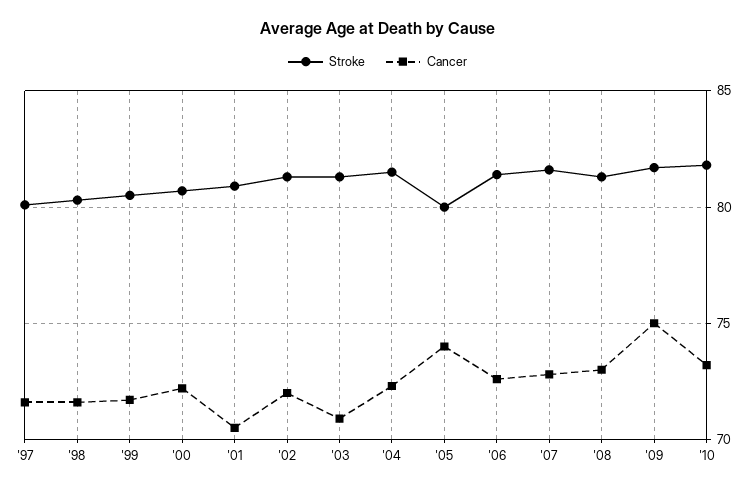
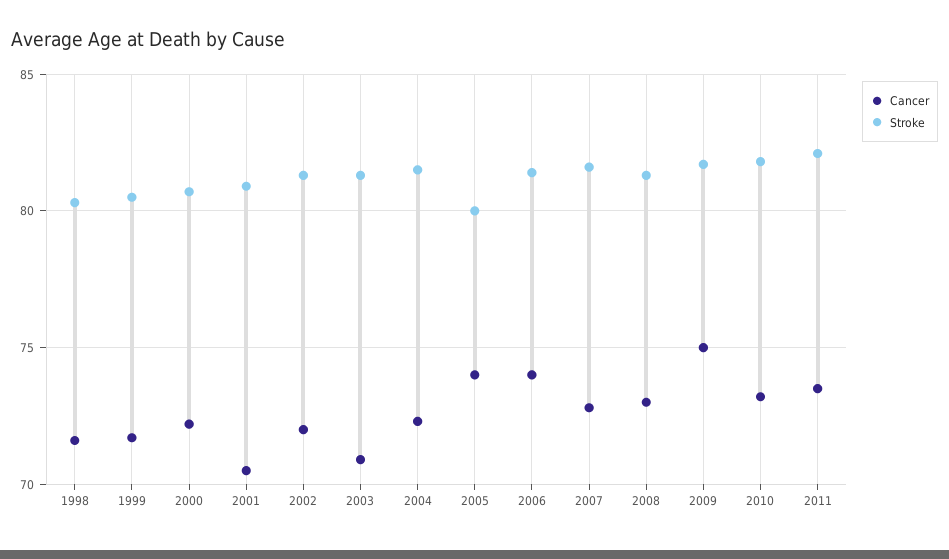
Stroke, '97: 80 -> none
Cancer, '97: 71.5 -> none
Cancer, '06: 72.5 -> 74
Cancer, 2011: none -> 73.5
Stroke, 2011: none -> 82

